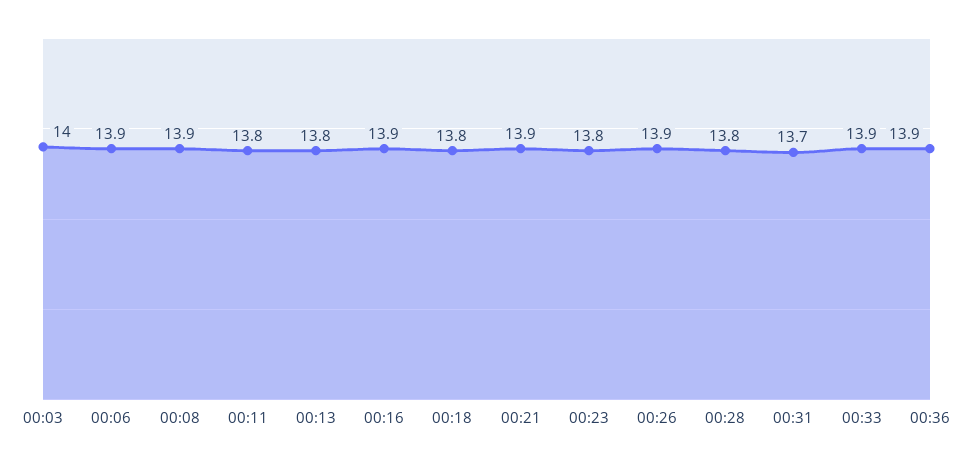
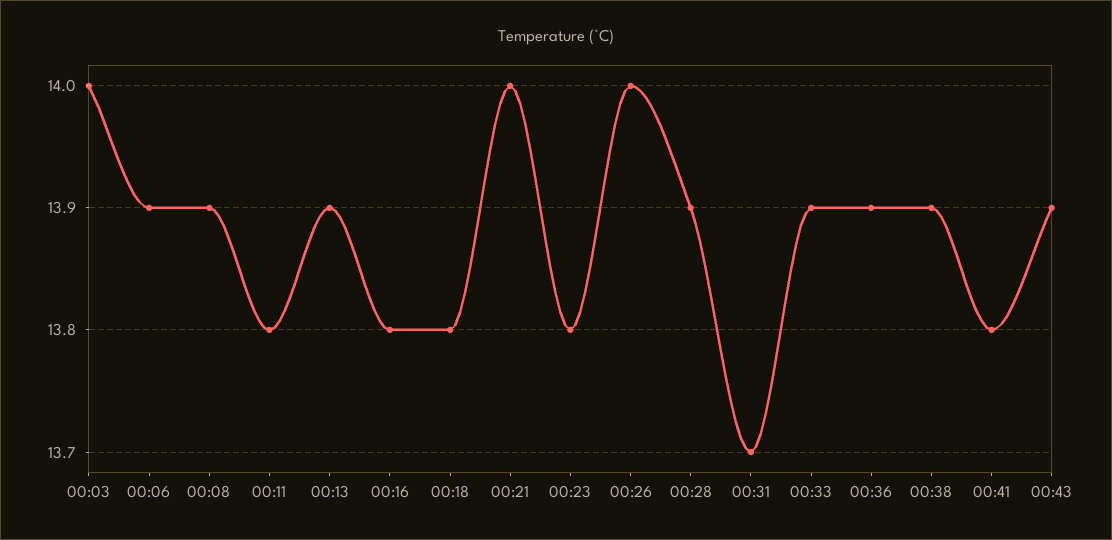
00:13: 13.8 -> 13.9
00:16: 13.9 -> 13.8
00:21: 13.9 -> 14
00:26: 13.9 -> 14
00:28: 13.8 -> 13.9
00:38: none -> 13.9
00:41: none -> 13.8
00:43: none -> 13.9

